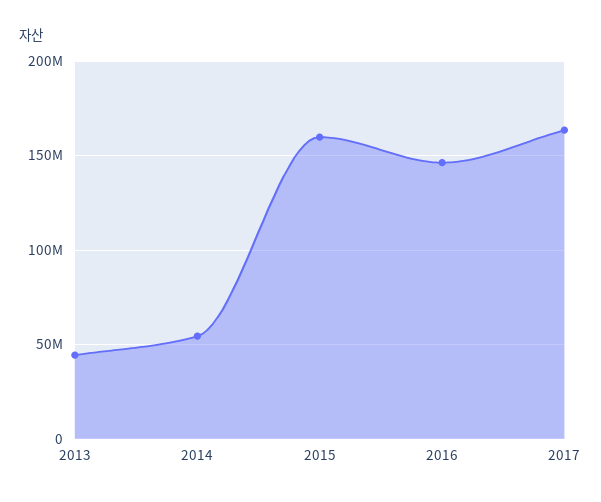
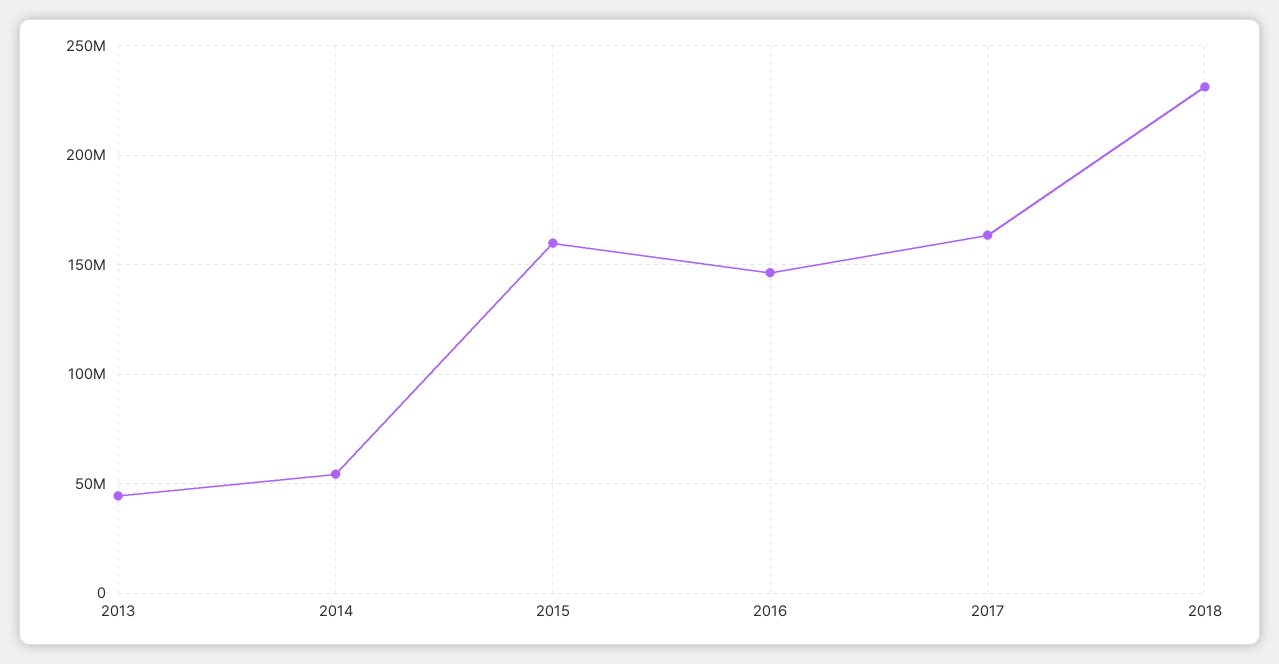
2018: none -> 230000000

